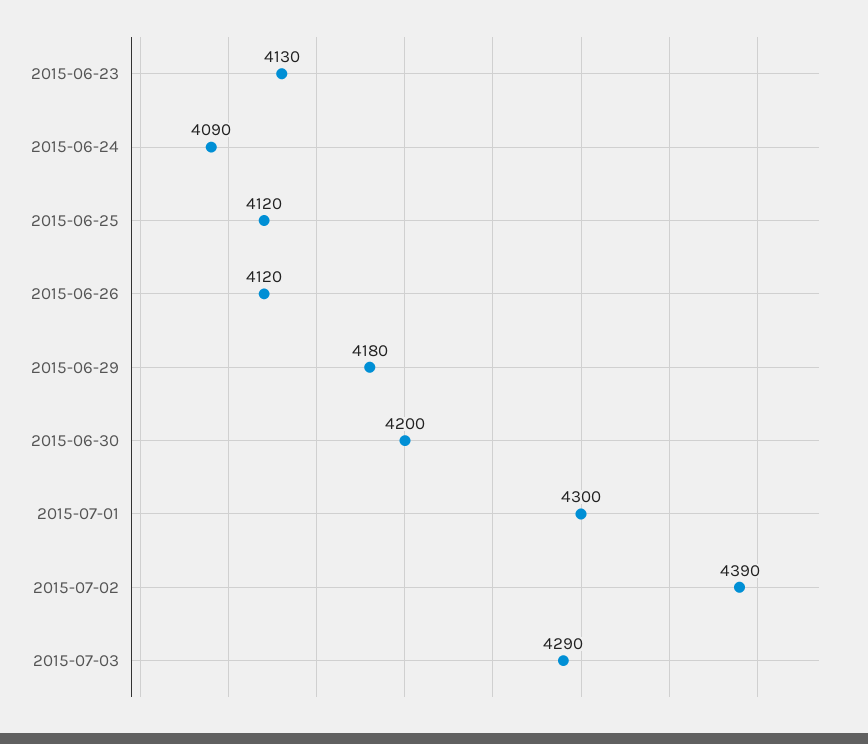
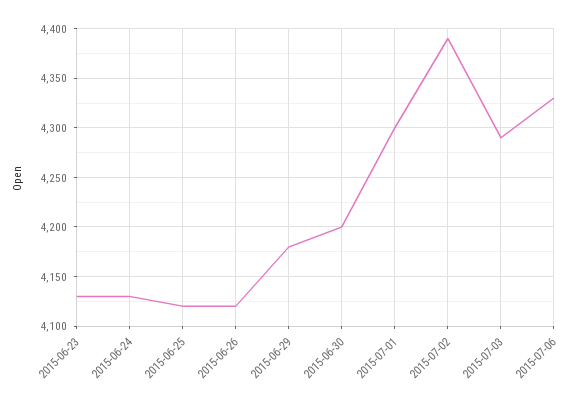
2015-06-24: 4090 -> 4130
2015-07-06: none -> 4330

